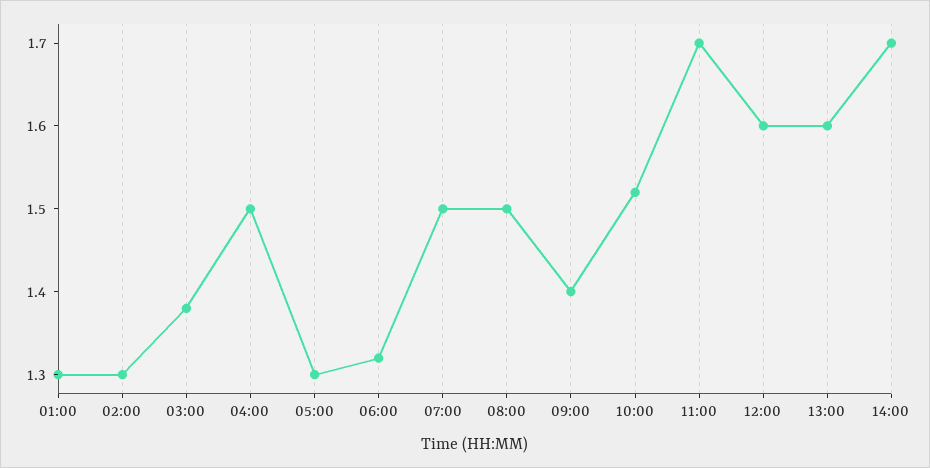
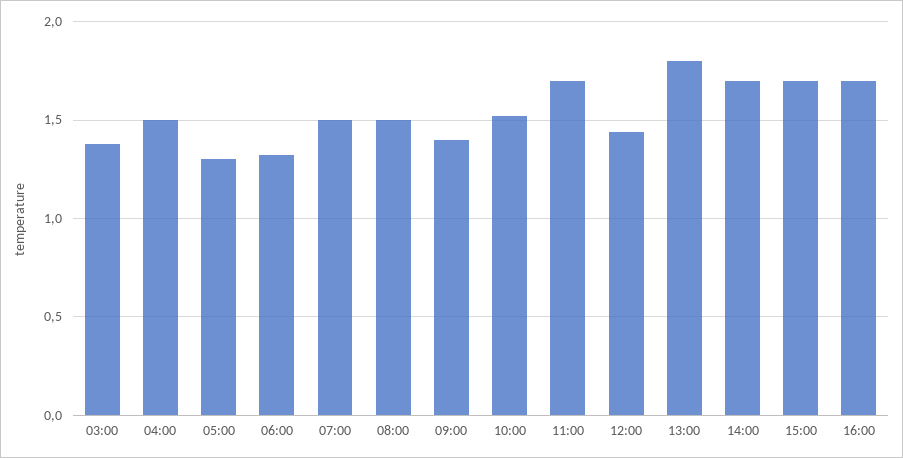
01:00: 1.3 -> none
02:00: 1.3 -> none
12:00: 1.6 -> 1.45
13:00: 1.6 -> 1.8
15:00: none -> 1.7
16:00: none -> 1.7

